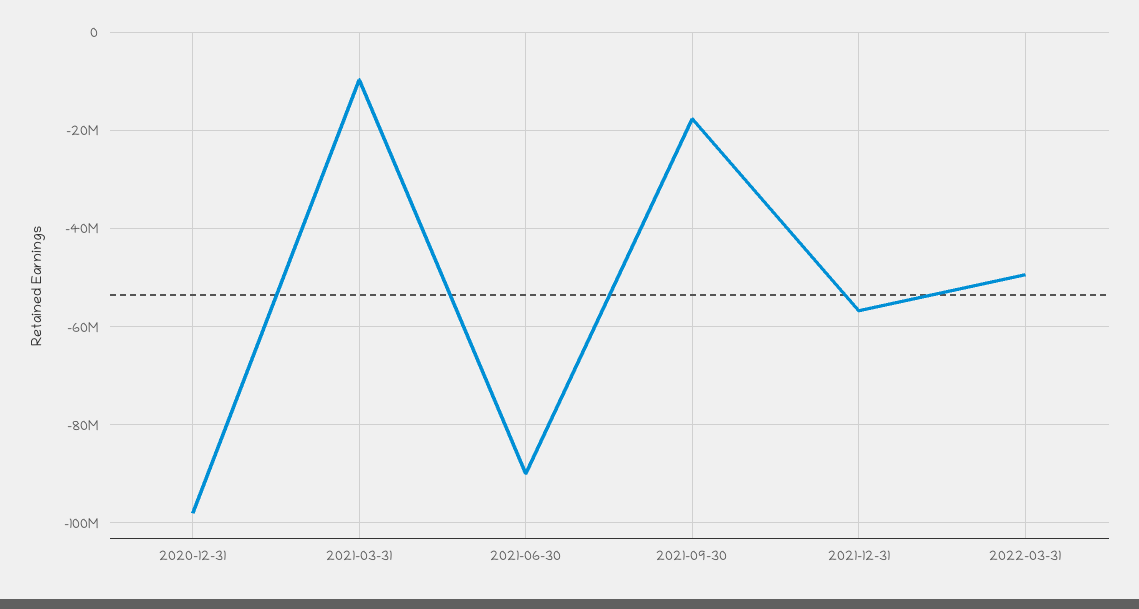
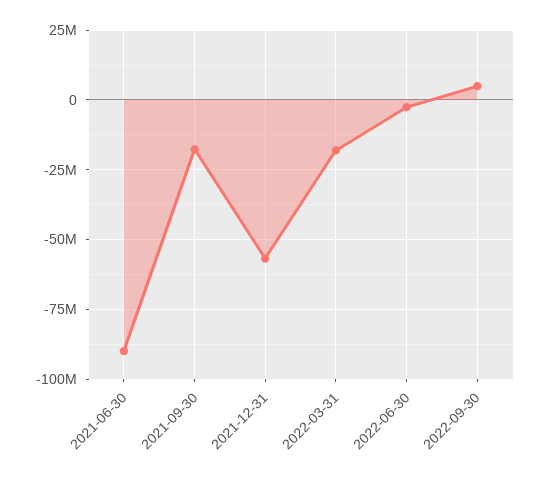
2020-12-31: -98000000 -> none
2021-03-31: -10000000 -> none
2022-03-31: -50000000 -> -17500000
2022-06-30: none -> -2500000
2022-09-30: none -> 5000000

